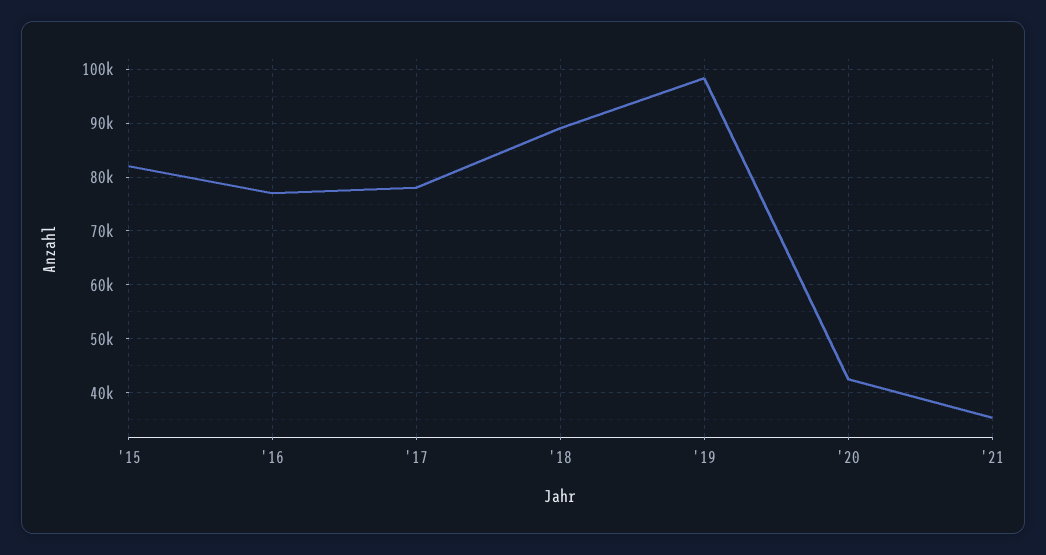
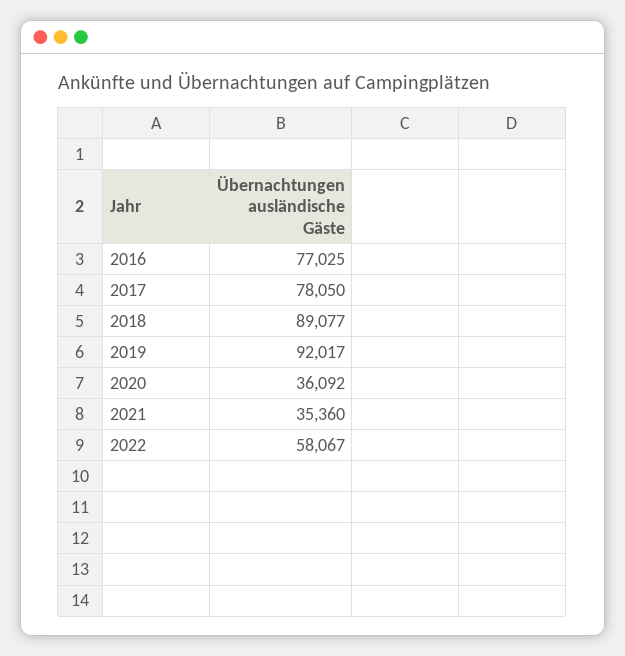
'15: 82000 -> none
'19: 98000 -> 92017
'20: 42000 -> 36092
2022: none -> 58067

